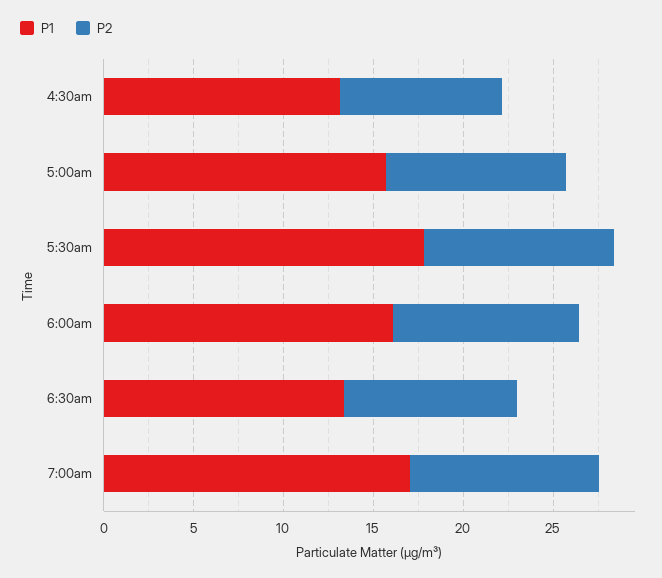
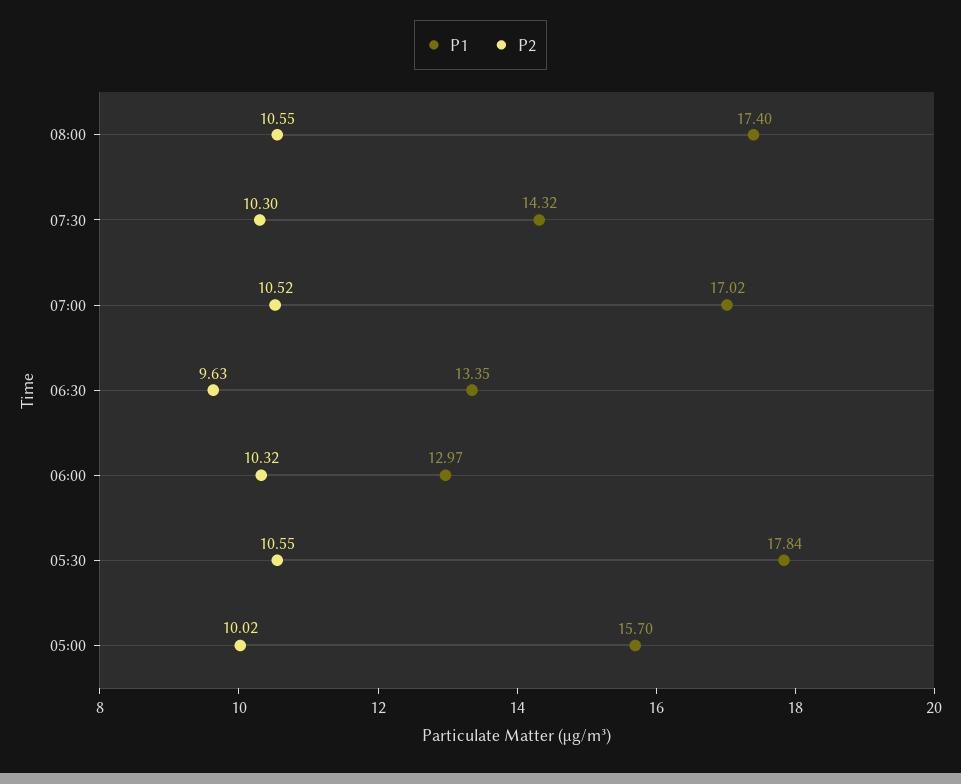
P1, 4:30am: 13 -> none
P2, 4:30am: 9 -> none
P1, 6:00am: 16 -> 12.97
P1, 08:00: none -> 17.4
P2, 08:00: none -> 10.55
P1, 07:30: none -> 14.32
P2, 07:30: none -> 10.3

